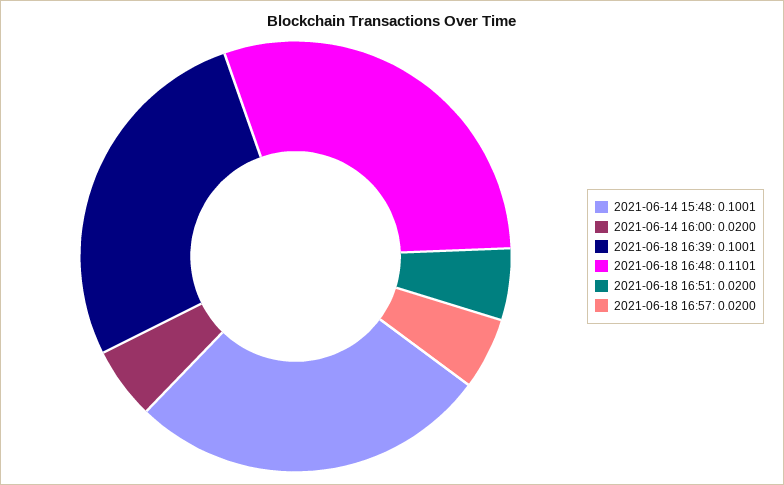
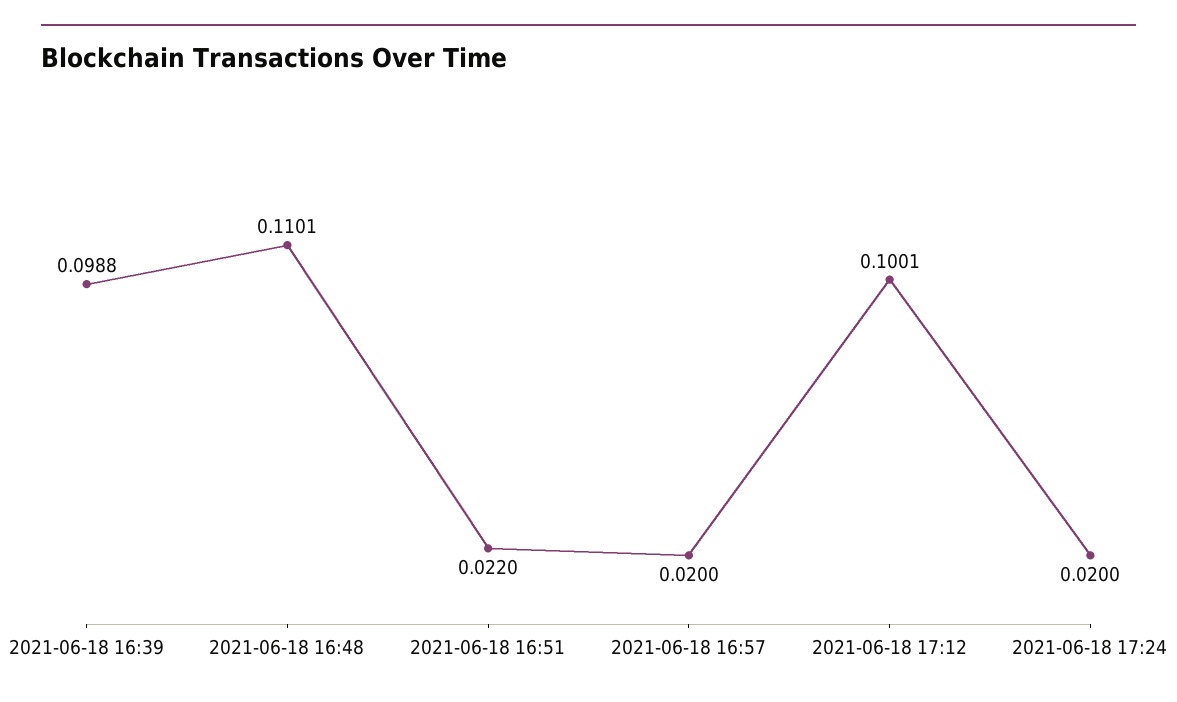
2021-06-14 15:48: 0.1001 -> none
2021-06-14 16:00: 0.02 -> none
2021-06-18 16:39: 0.1001 -> 0.0988
2021-06-18 16:51: 0.02 -> 0.022
2021-06-18 17:12: none -> 0.1001
2021-06-18 17:24: none -> 0.02

